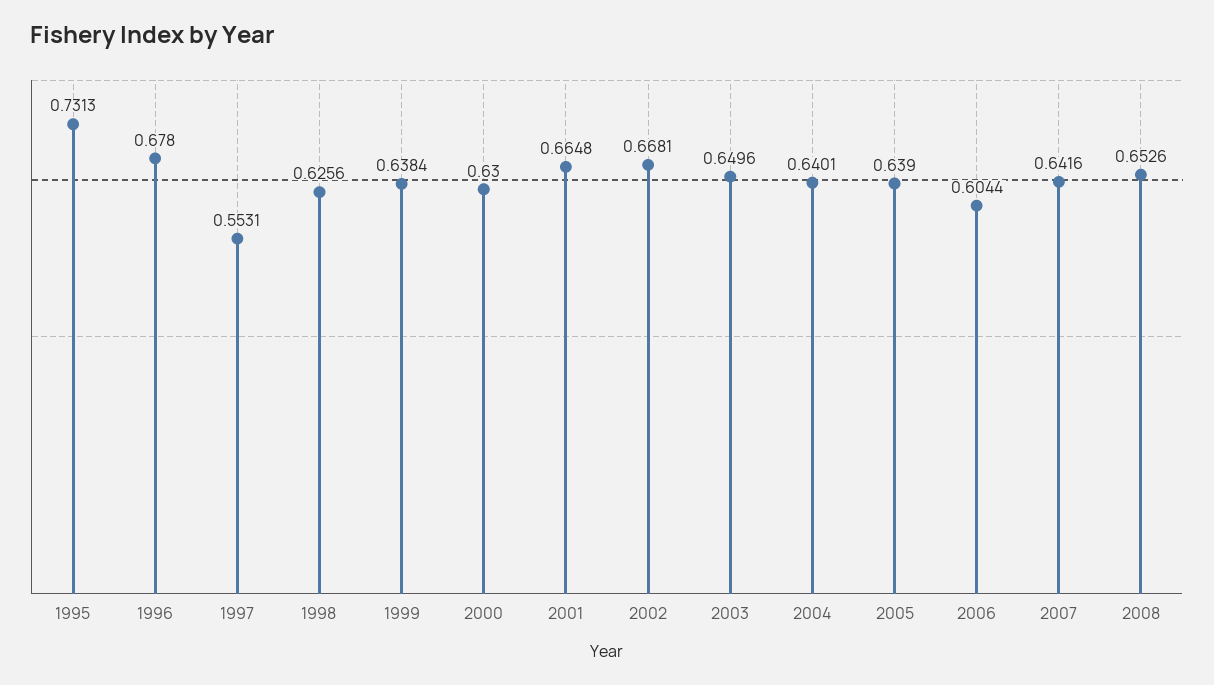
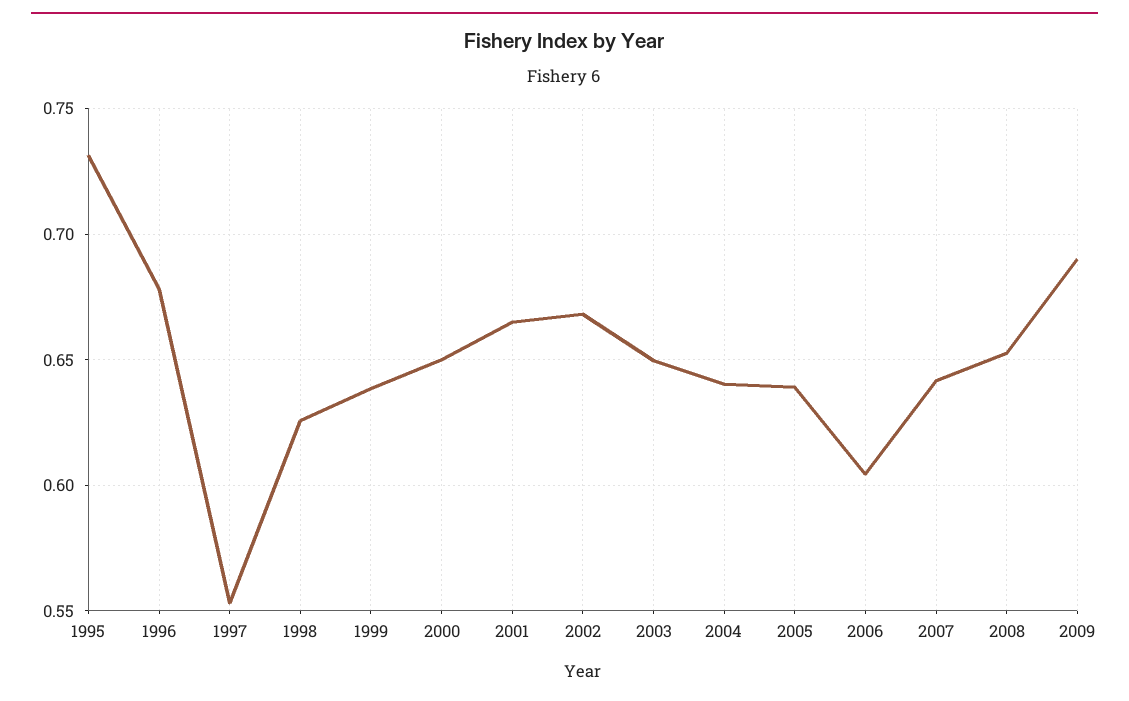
2000: 0.63 -> 0.65
2009: none -> 0.69

